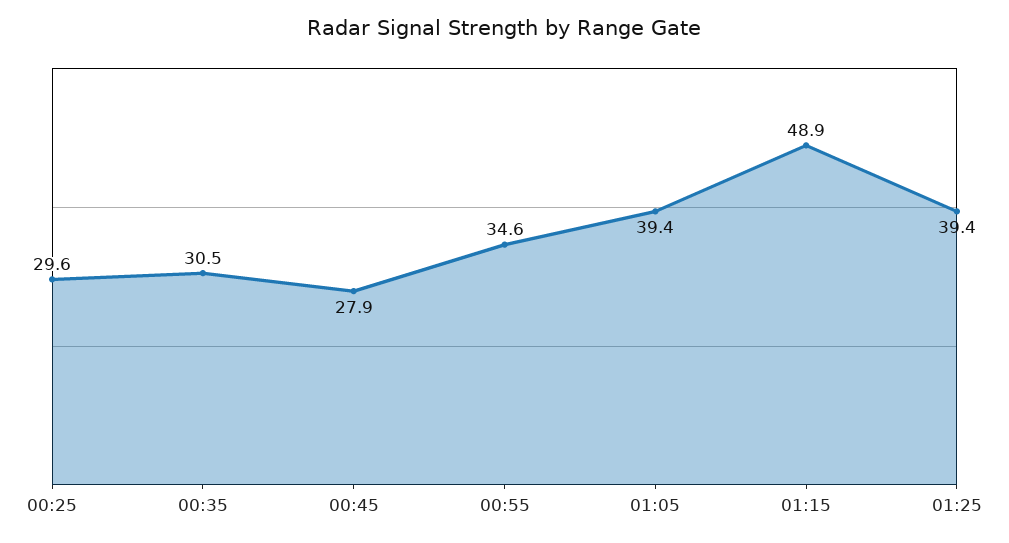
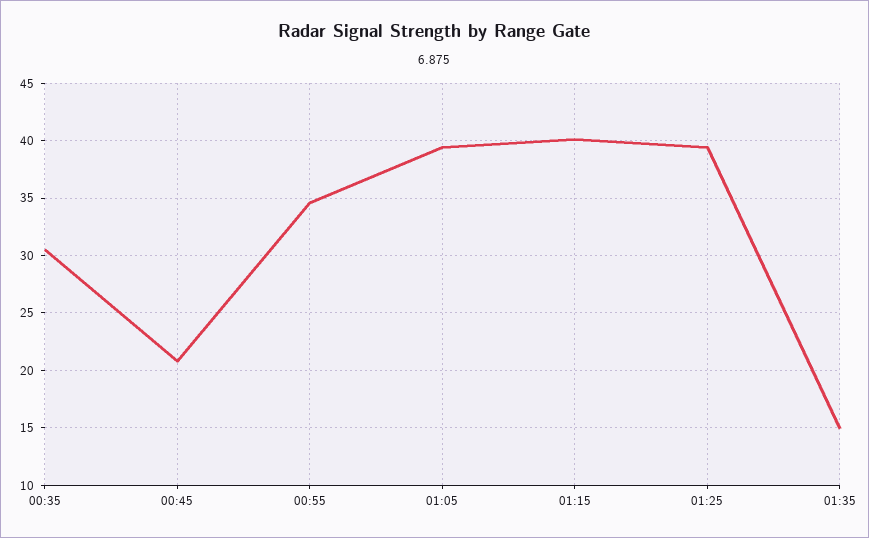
00:25: 29.6 -> none
00:45: 27.9 -> 21
01:15: 48.9 -> 40
01:35: none -> 15

